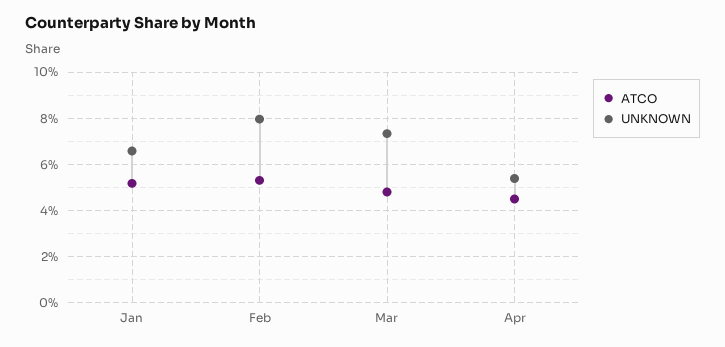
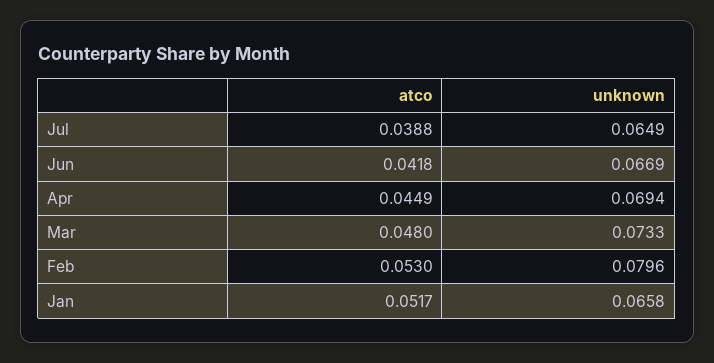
UNKNOWN, Apr: 0.055 -> 0.0694
ATCO, Jul: none -> 0.0388
UNKNOWN, Jul: none -> 0.0649
ATCO, Jun: none -> 0.0418
UNKNOWN, Jun: none -> 0.0669

